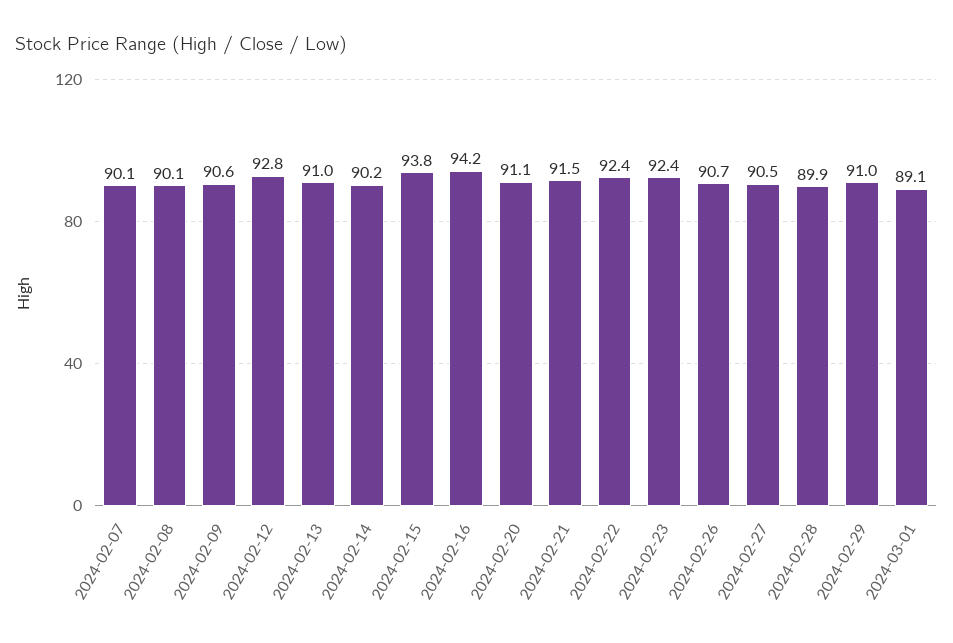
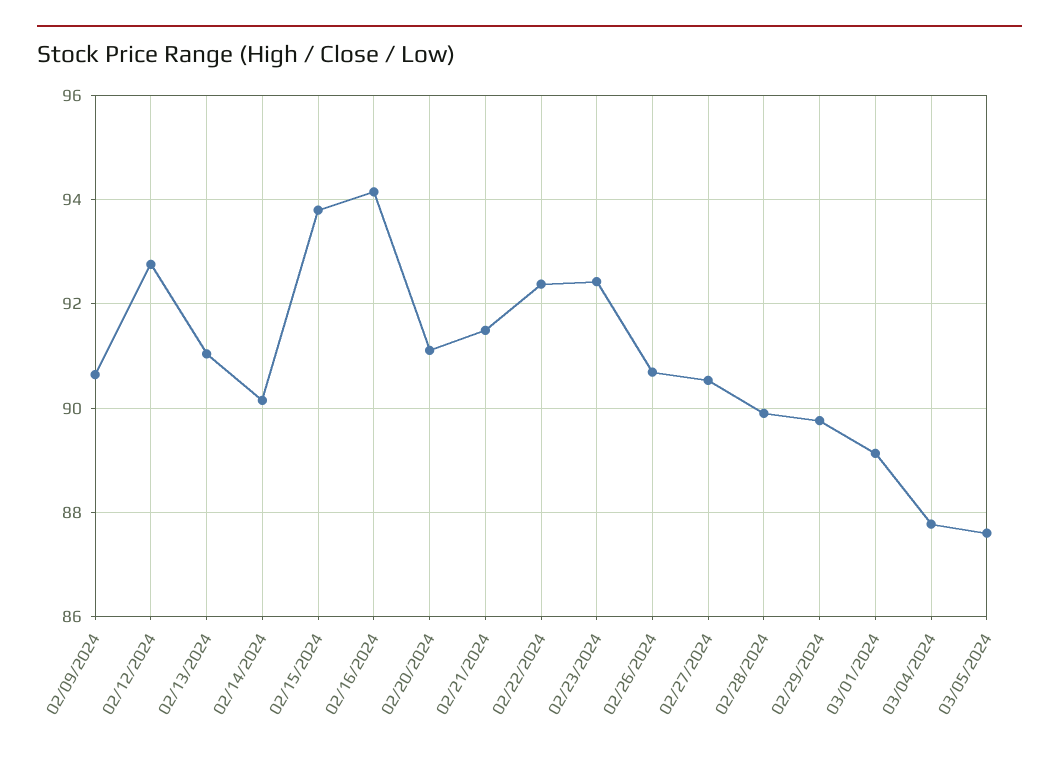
2024-02-07: 90.1 -> none
2024-02-08: 90.1 -> none
2024-02-29: 91 -> 89.8
03/04/2024: none -> 87.8
03/05/2024: none -> 87.6

